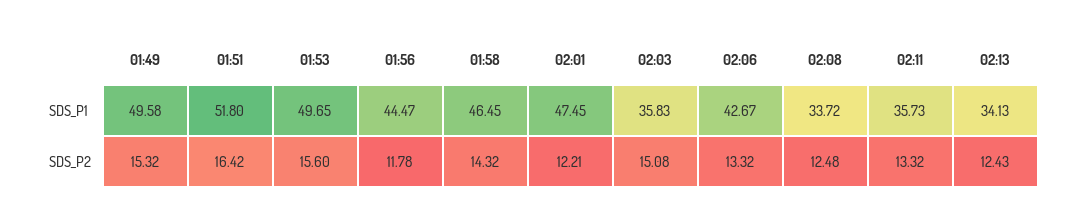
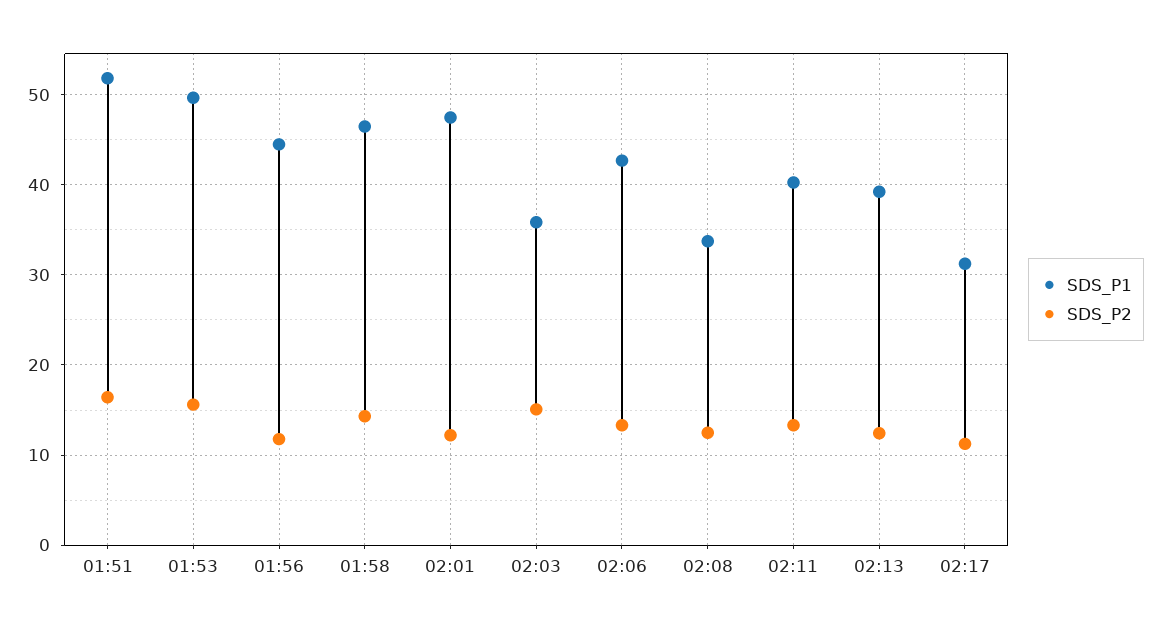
SDS_P1, 01:49: 49.58 -> none
SDS_P1, 02:11: 35.73 -> 40
SDS_P1, 02:13: 34.13 -> 39
SDS_P2, 01:49: 15.32 -> none
SDS_P1, 02:17: none -> 31
SDS_P2, 02:17: none -> 11

